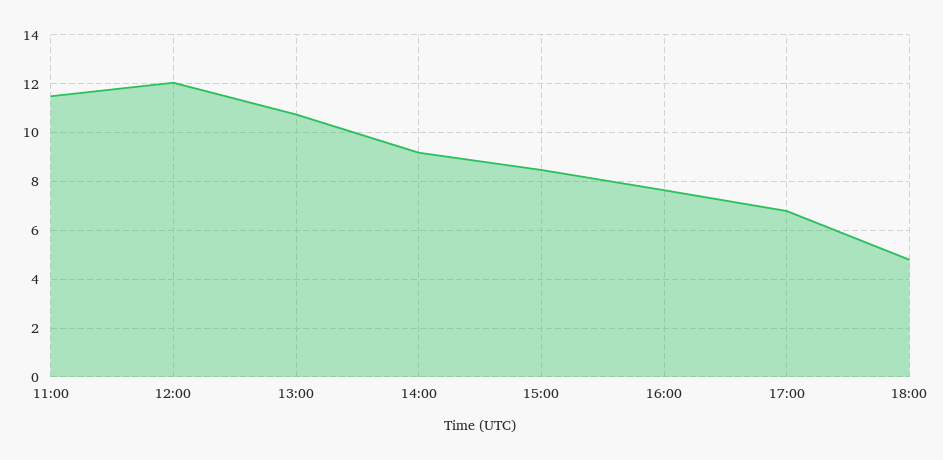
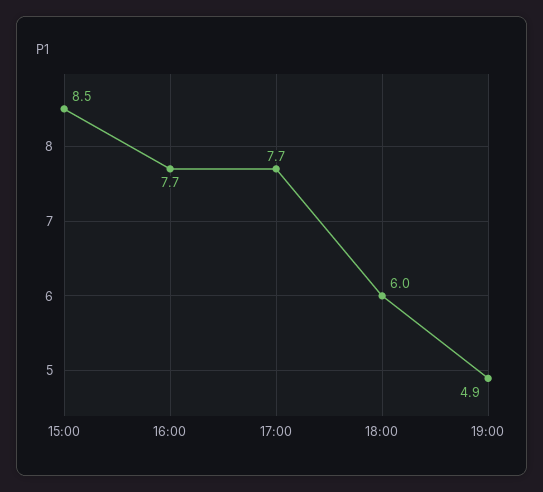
11:00: 11.5 -> none
12:00: 12 -> none
13:00: 10.75 -> none
14:00: 9.25 -> none
17:00: 6.75 -> 7.7
18:00: 4.75 -> 6
19:00: none -> 4.9

